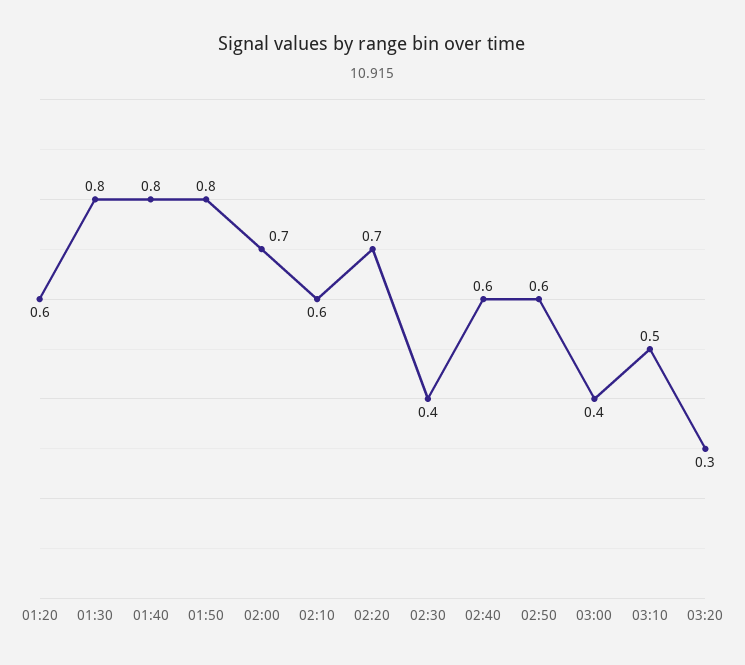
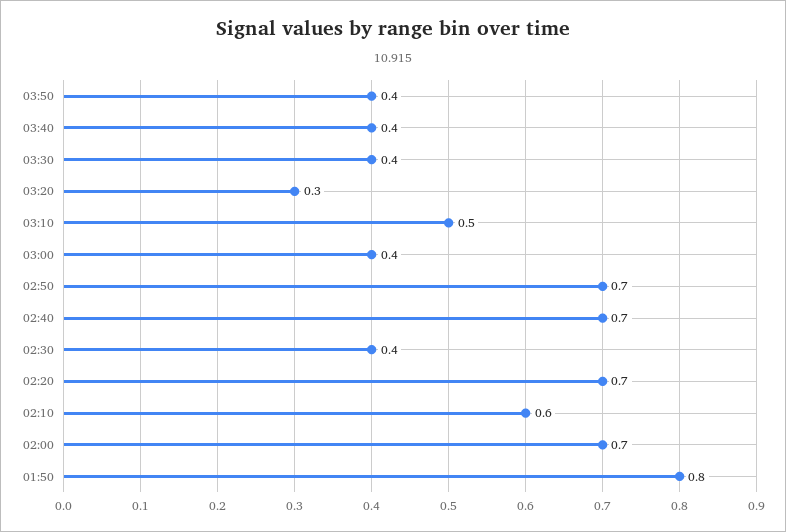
01:20: 0.6 -> none
01:30: 0.8 -> none
01:40: 0.8 -> none
02:40: 0.6 -> 0.7
02:50: 0.6 -> 0.7
03:50: none -> 0.4
03:40: none -> 0.4
03:30: none -> 0.4

